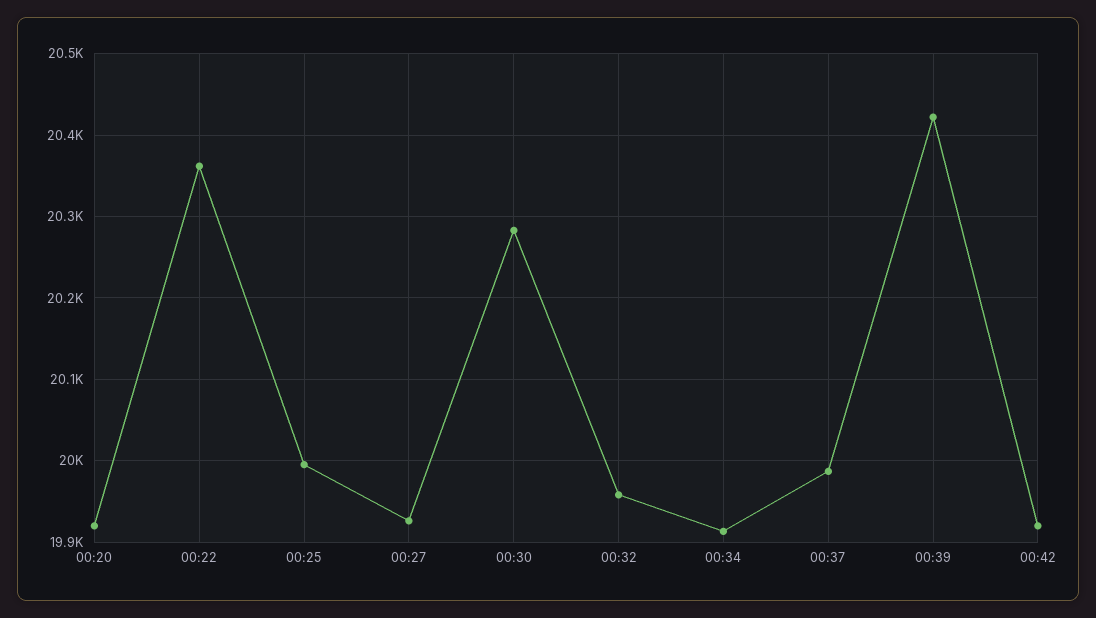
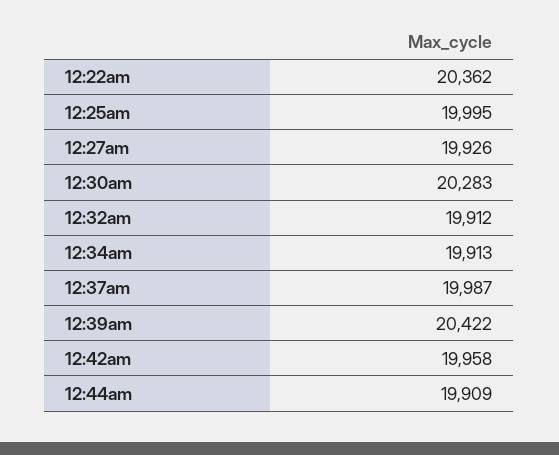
00:20: 19920 -> none
00:32: 19960 -> 19912
00:42: 19920 -> 19958
12:44am: none -> 19909

